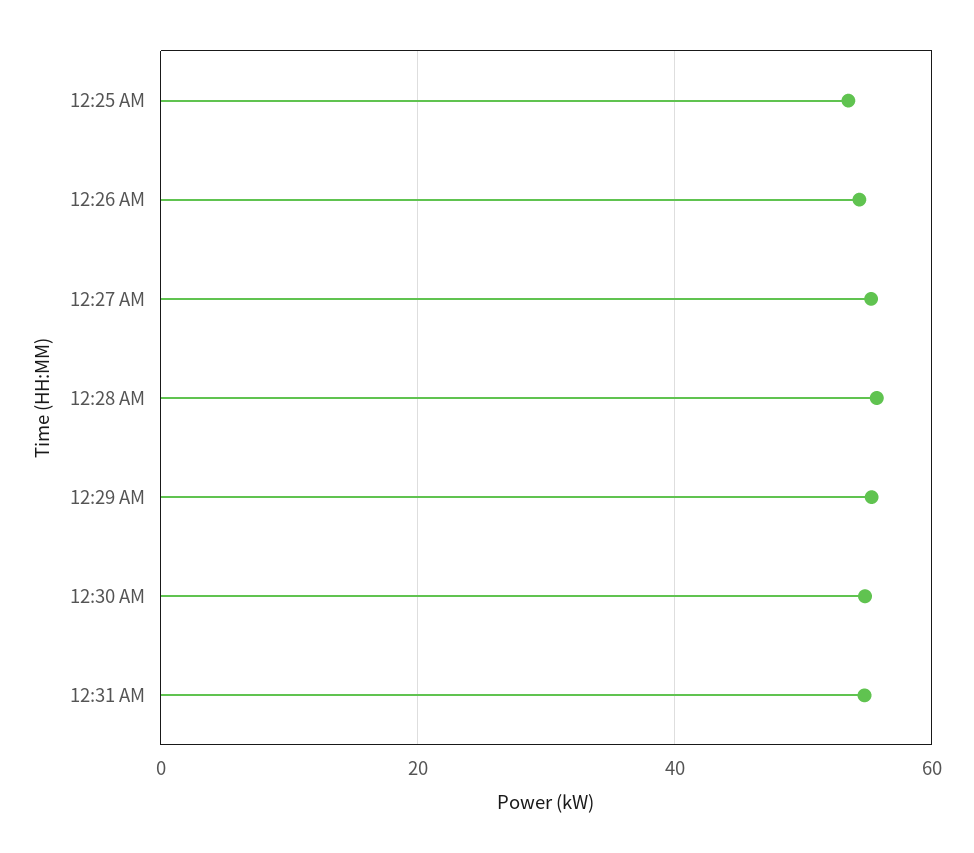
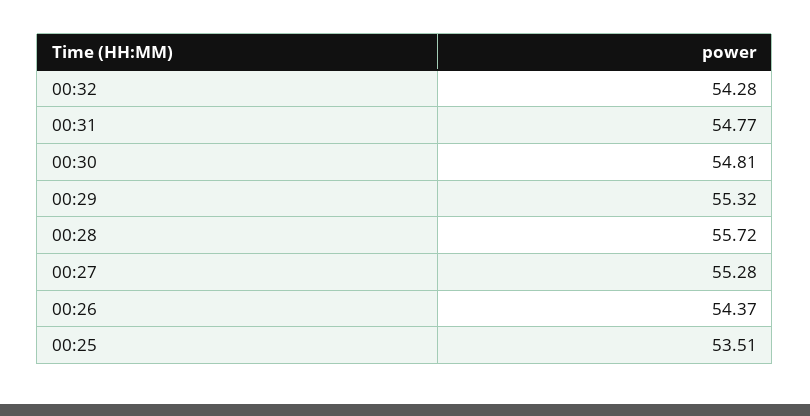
00:32: none -> 54.28

